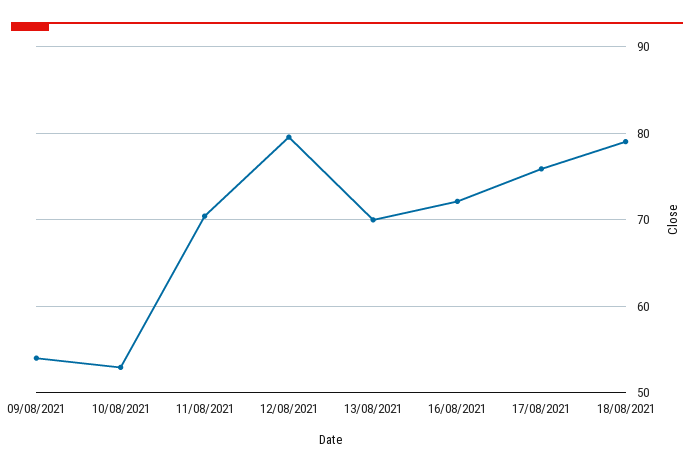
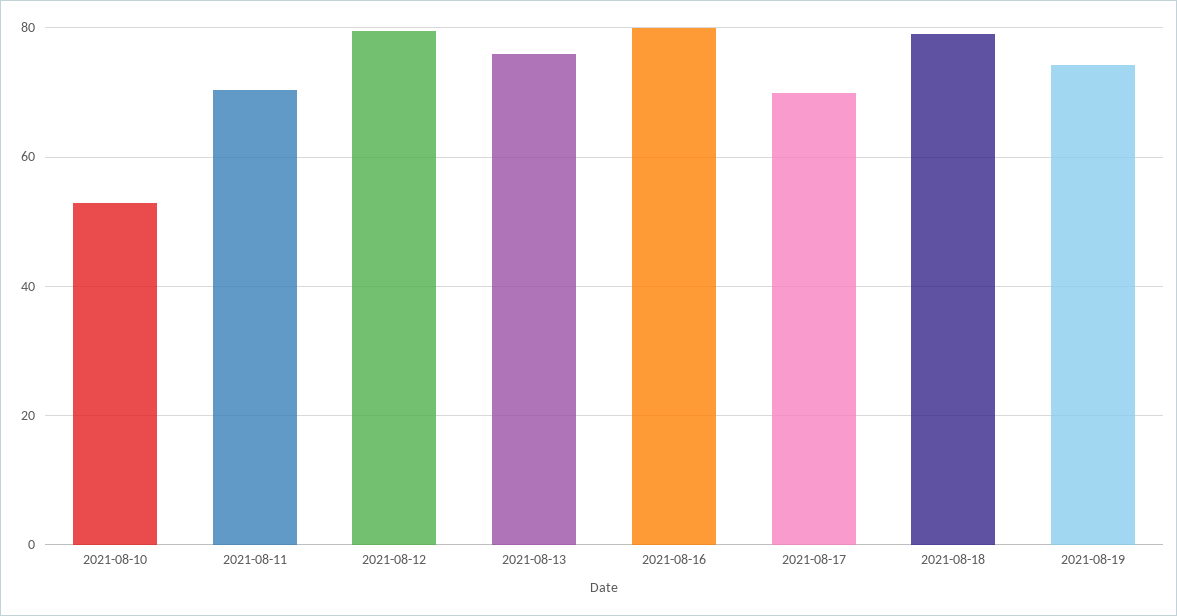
09/08/2021: 54 -> none
13/08/2021: 70 -> 76
16/08/2021: 72 -> 80
17/08/2021: 76 -> 70
2021-08-19: none -> 74

